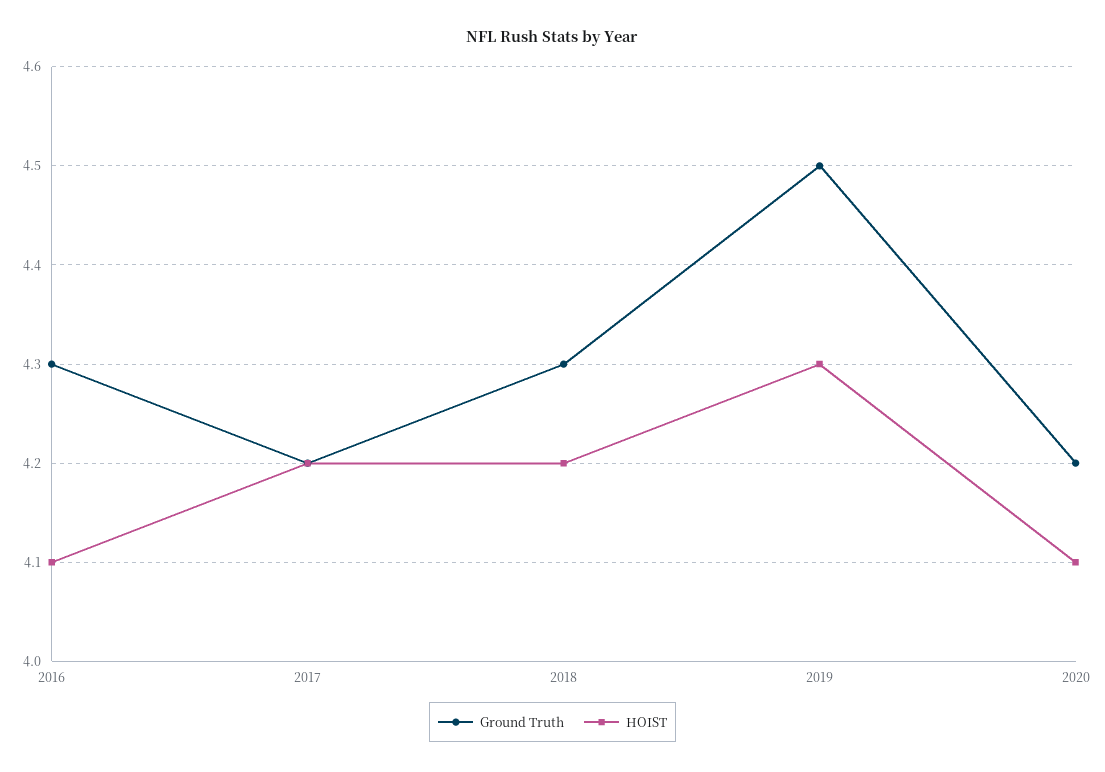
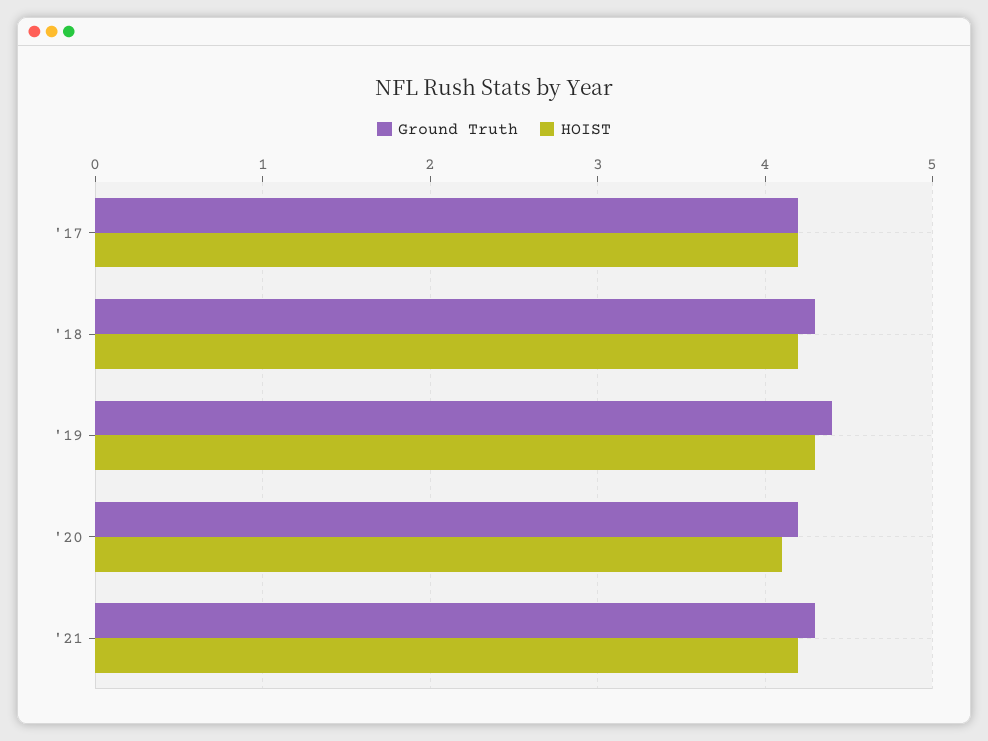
Ground Truth, 2016: 4.3 -> none
HOIST, 2016: 4.1 -> none
Ground Truth, 2019: 4.5 -> 4.4
Ground Truth, '21: none -> 4.3
HOIST, '21: none -> 4.2

